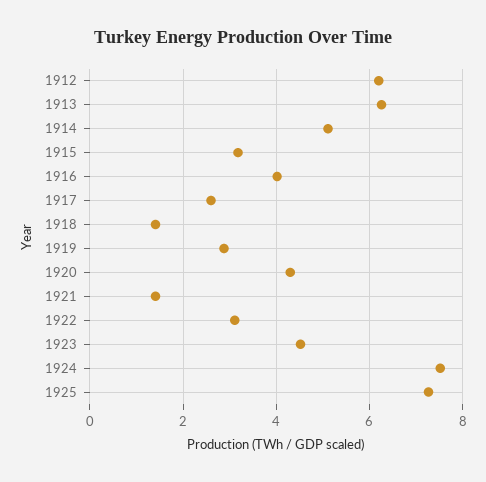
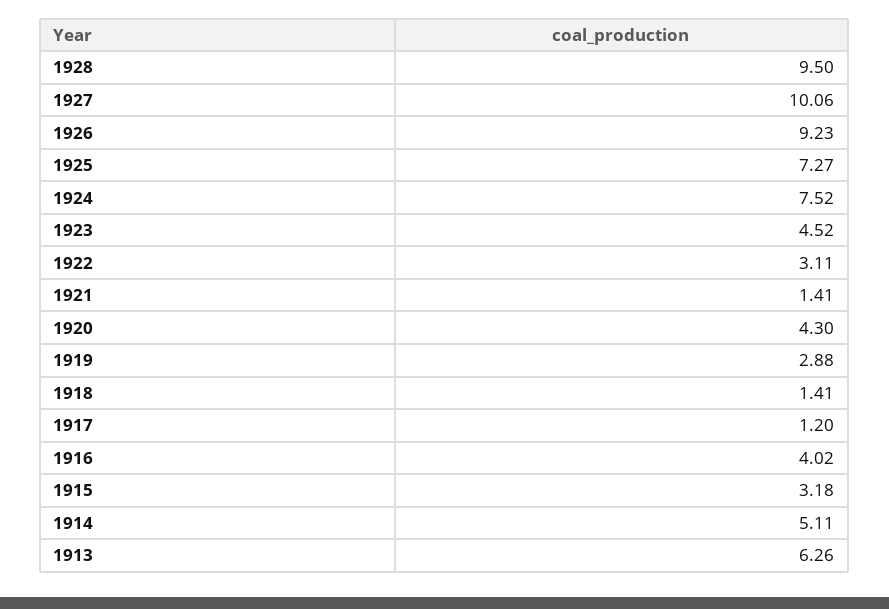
1912: 6.2 -> none
1917: 2.6 -> 1.2
1928: none -> 9.5
1927: none -> 10.06
1926: none -> 9.23

